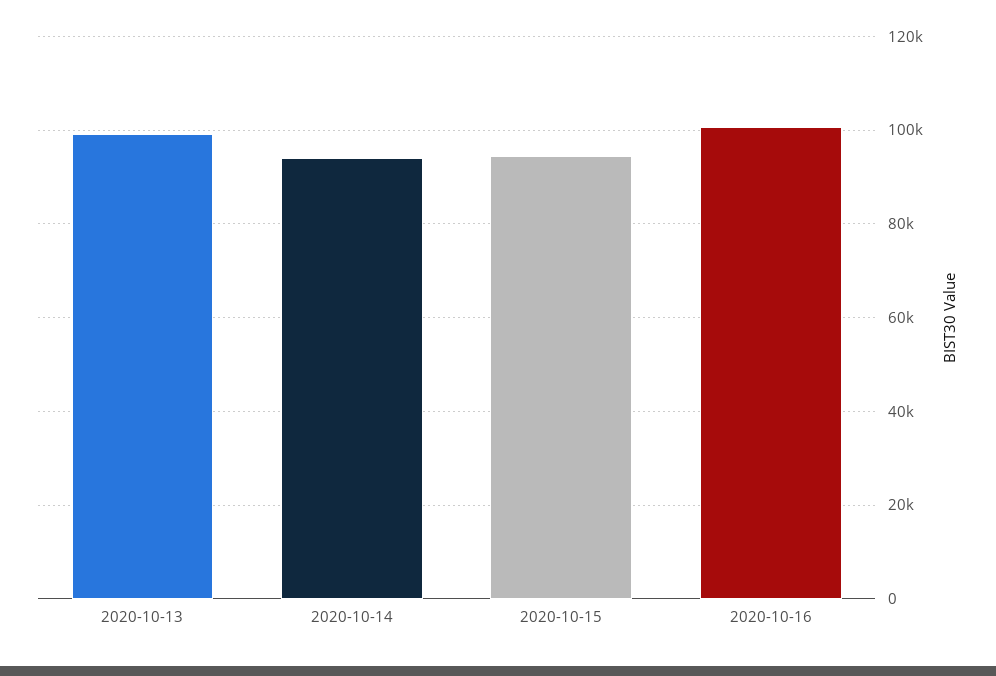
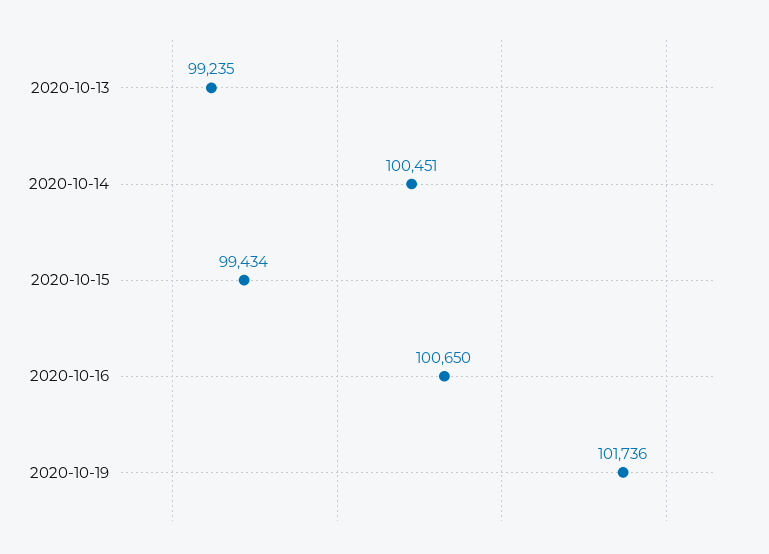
2020-10-14: 94000 -> 100451
2020-10-15: 94000 -> 99434
2020-10-19: none -> 101736

